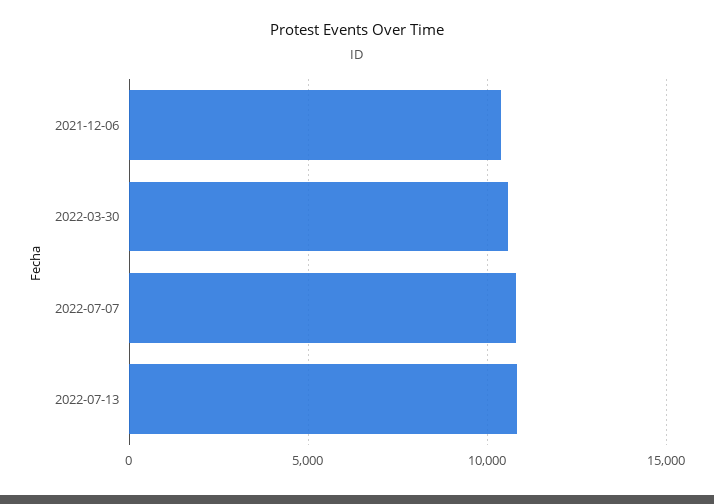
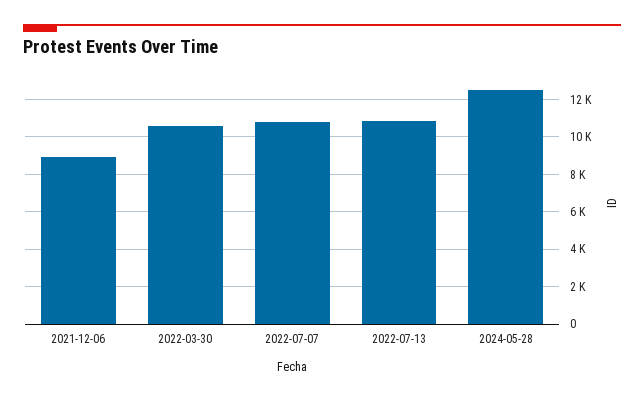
2021-12-06: 10500 -> 9000
2024-05-28: none -> 12500

